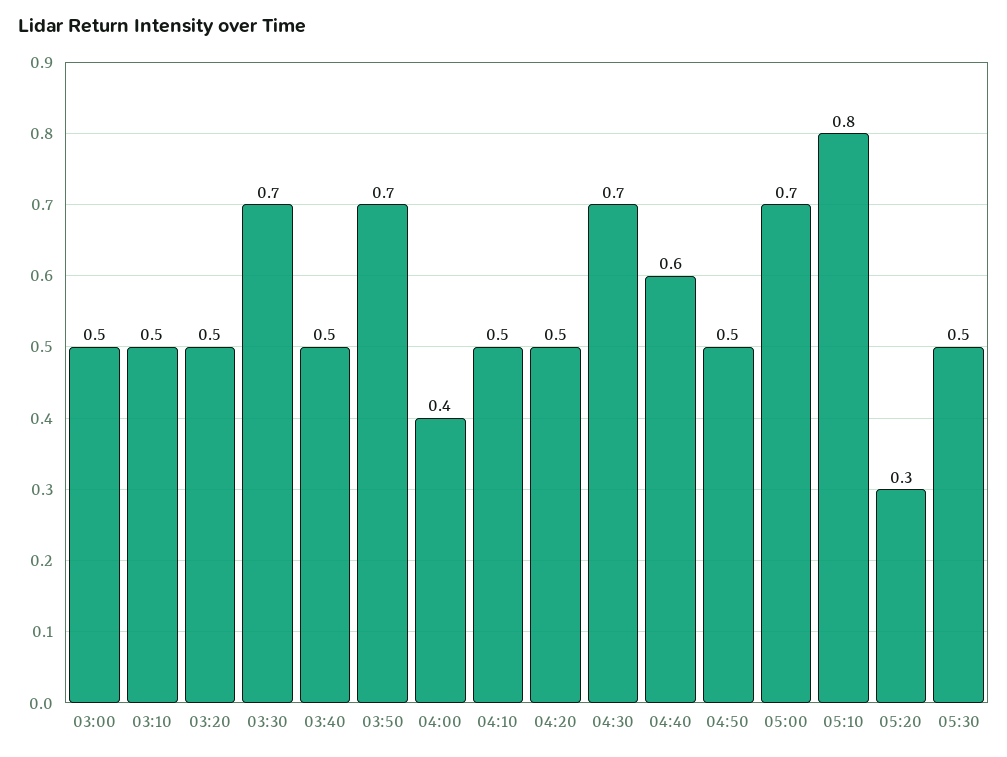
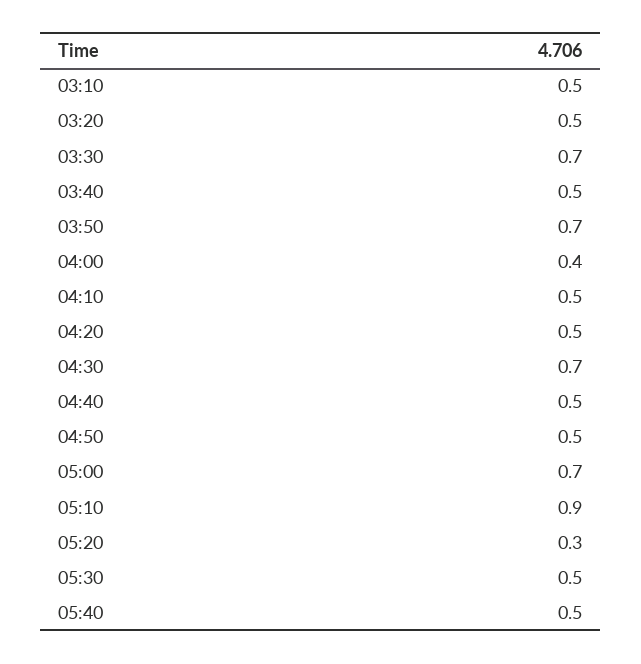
03:00: 0.5 -> none
04:40: 0.6 -> 0.5
05:10: 0.8 -> 0.9
05:40: none -> 0.5

